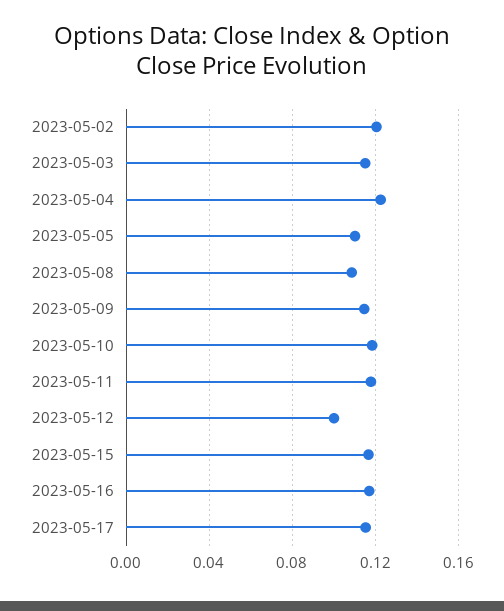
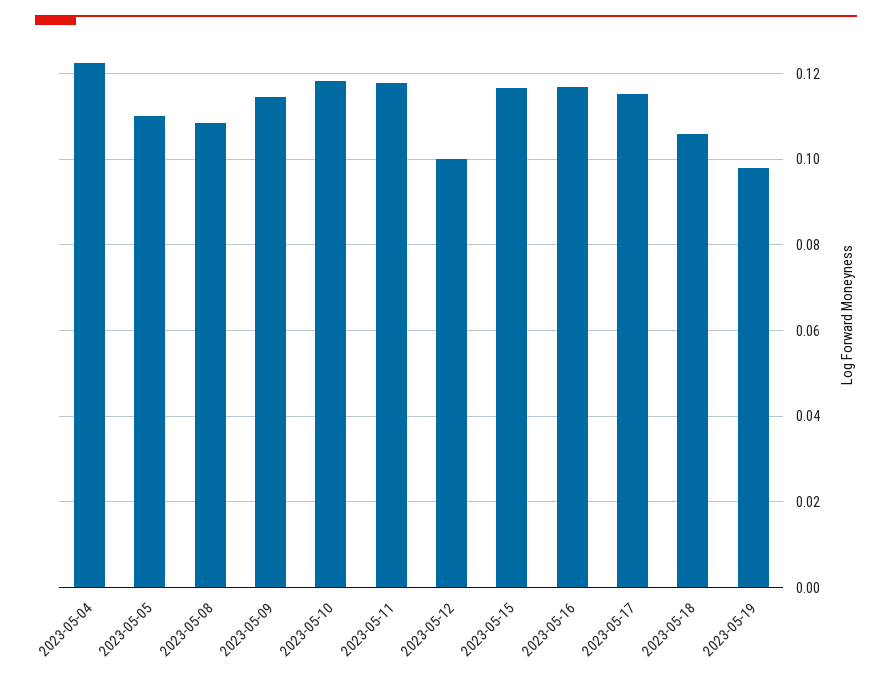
2023-05-02: 0.12 -> none
2023-05-03: 0.115 -> none
2023-05-18: none -> 0.106
2023-05-19: none -> 0.098

